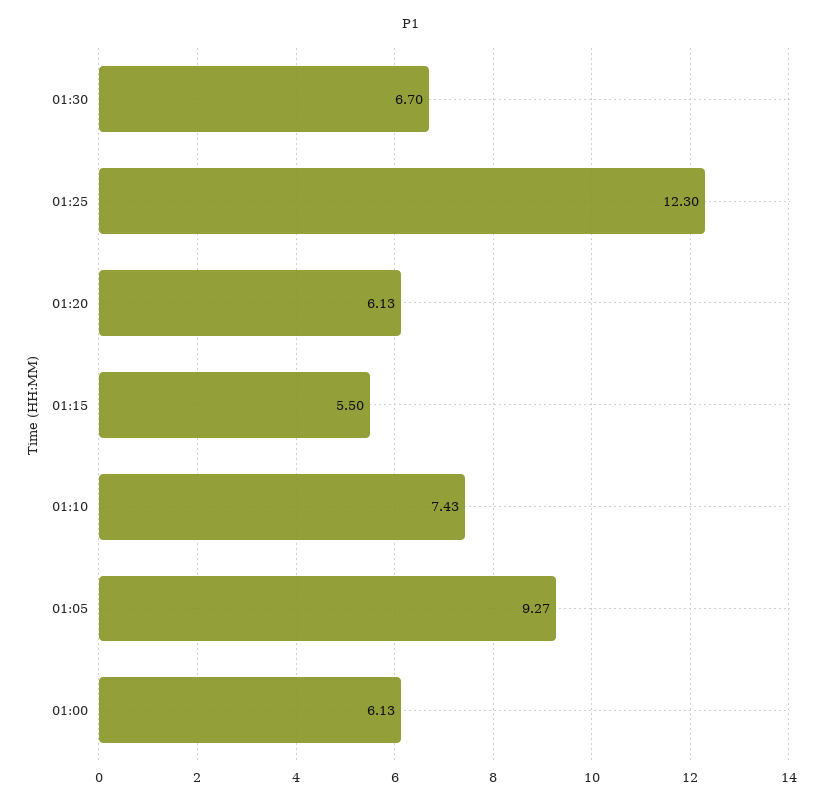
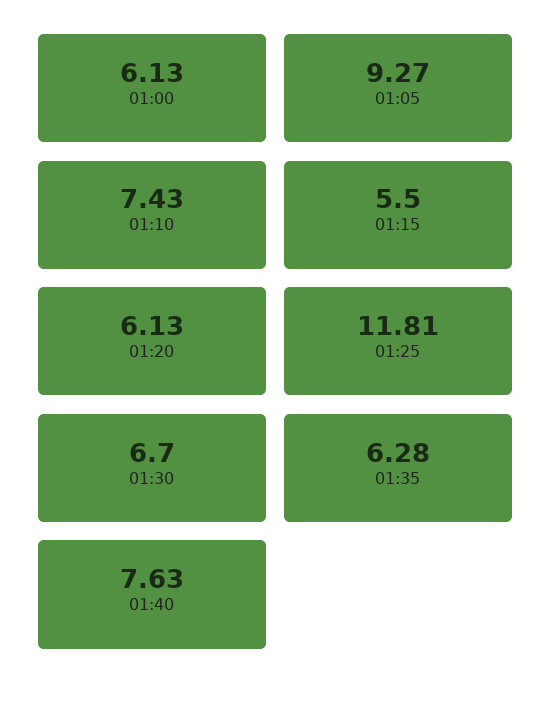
01:25: 12.3 -> 11.81
01:35: none -> 6.28
01:40: none -> 7.63

